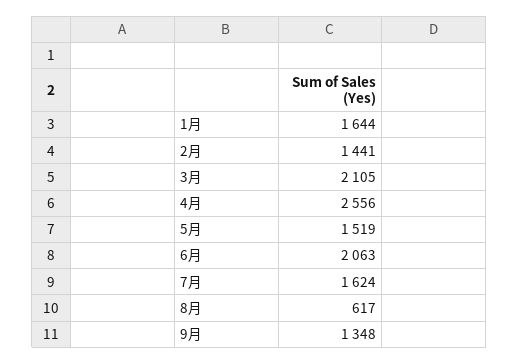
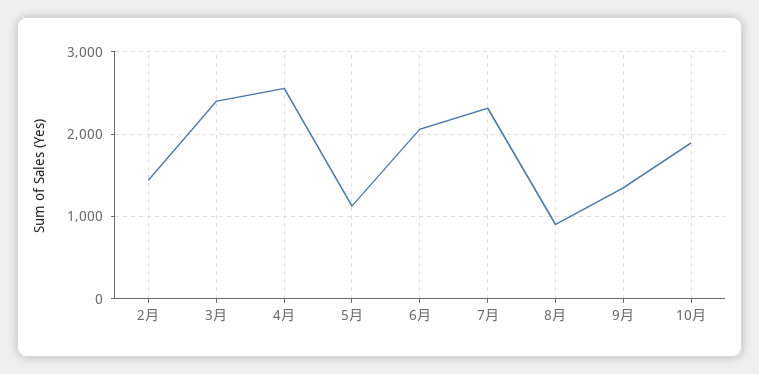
1月: 1644 -> none
3月: 2105 -> 2400
5月: 1519 -> 1100
7月: 1624 -> 2300
8月: 617 -> 900
10月: none -> 1900

